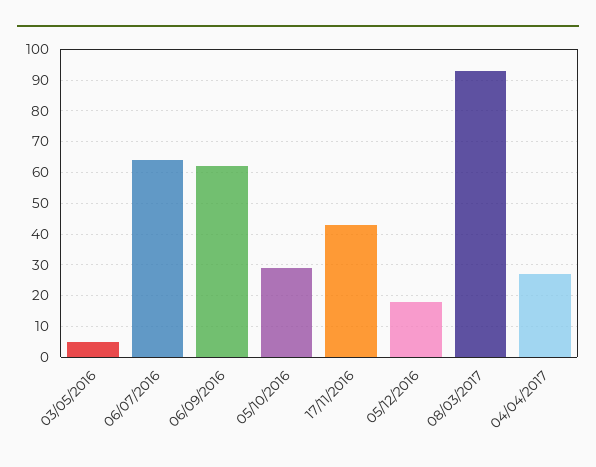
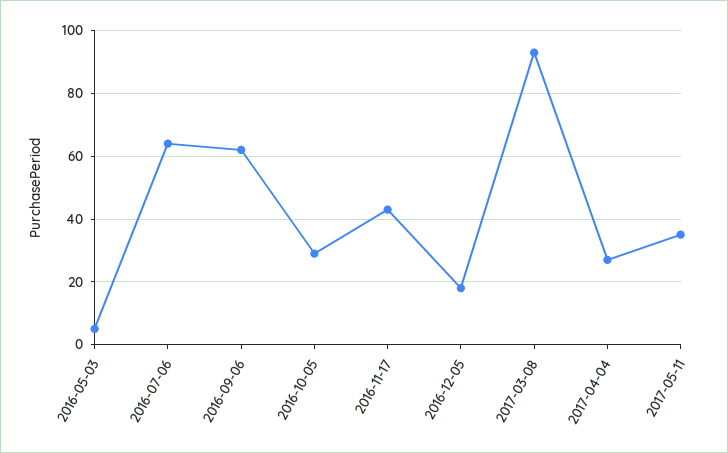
2017-05-11: none -> 35

